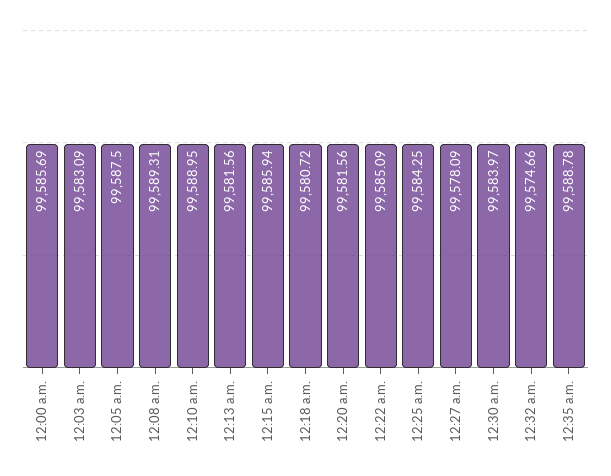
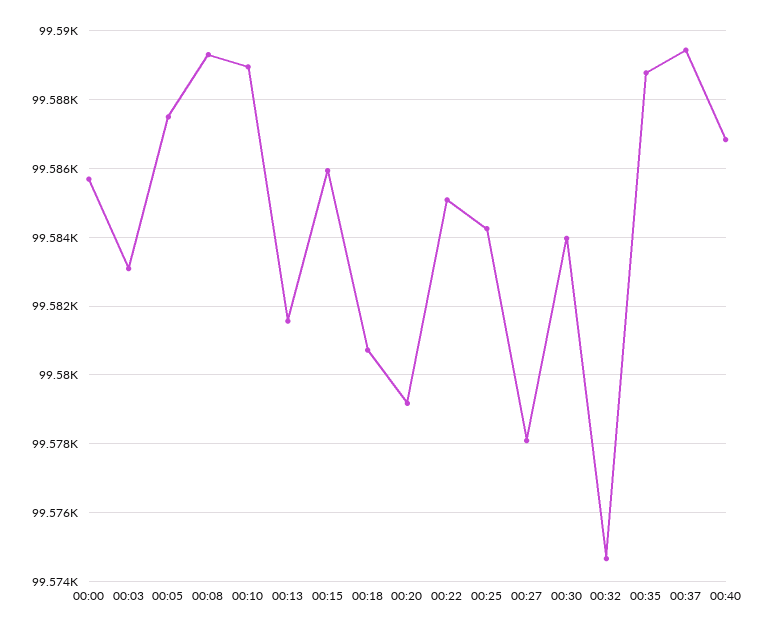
12:20 a.m.: 99581.56 -> 99579.2
00:37: none -> 99589.4
00:40: none -> 99586.8

